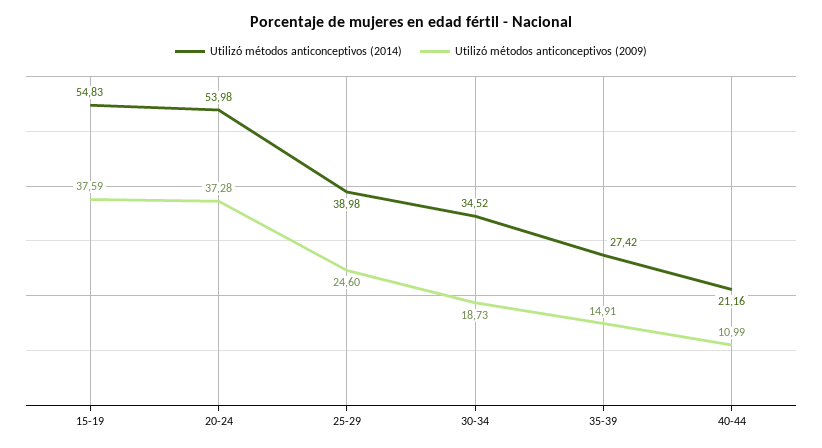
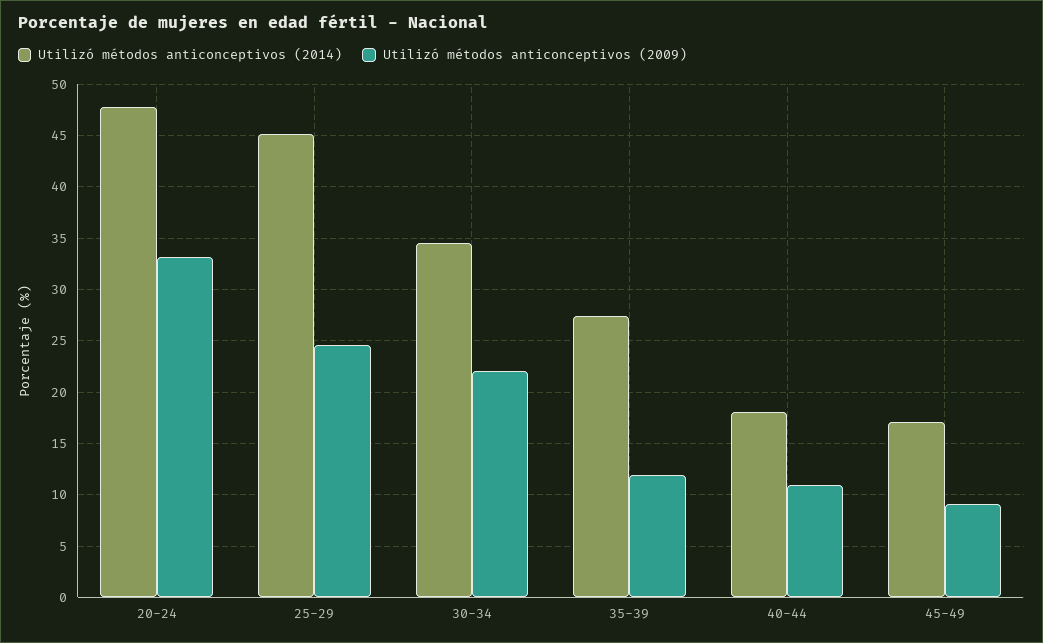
Utilizó métodos anticonceptivos (2014), 15-19: 54.83 -> none
Utilizó métodos anticonceptivos (2009), 15-19: 37.59 -> none
Utilizó métodos anticonceptivos (2014), 20-24: 53.98 -> 48
Utilizó métodos anticonceptivos (2009), 20-24: 37.28 -> 33
Utilizó métodos anticonceptivos (2014), 25-29: 38.98 -> 45
Utilizó métodos anticonceptivos (2009), 30-34: 18.73 -> 22
Utilizó métodos anticonceptivos (2009), 35-39: 14.91 -> 12
Utilizó métodos anticonceptivos (2014), 40-44: 21.16 -> 18
Utilizó métodos anticonceptivos (2014), 45-49: none -> 17
Utilizó métodos anticonceptivos (2009), 45-49: none -> 9

